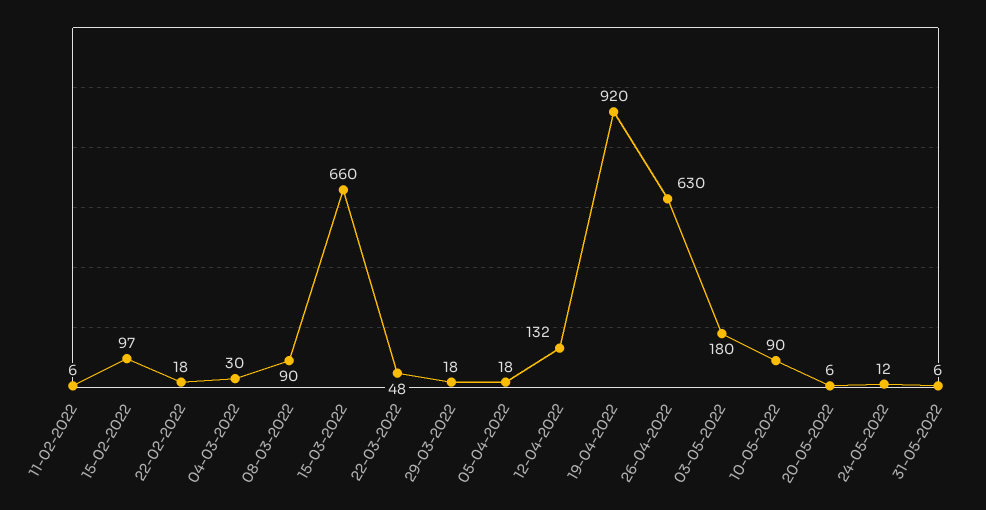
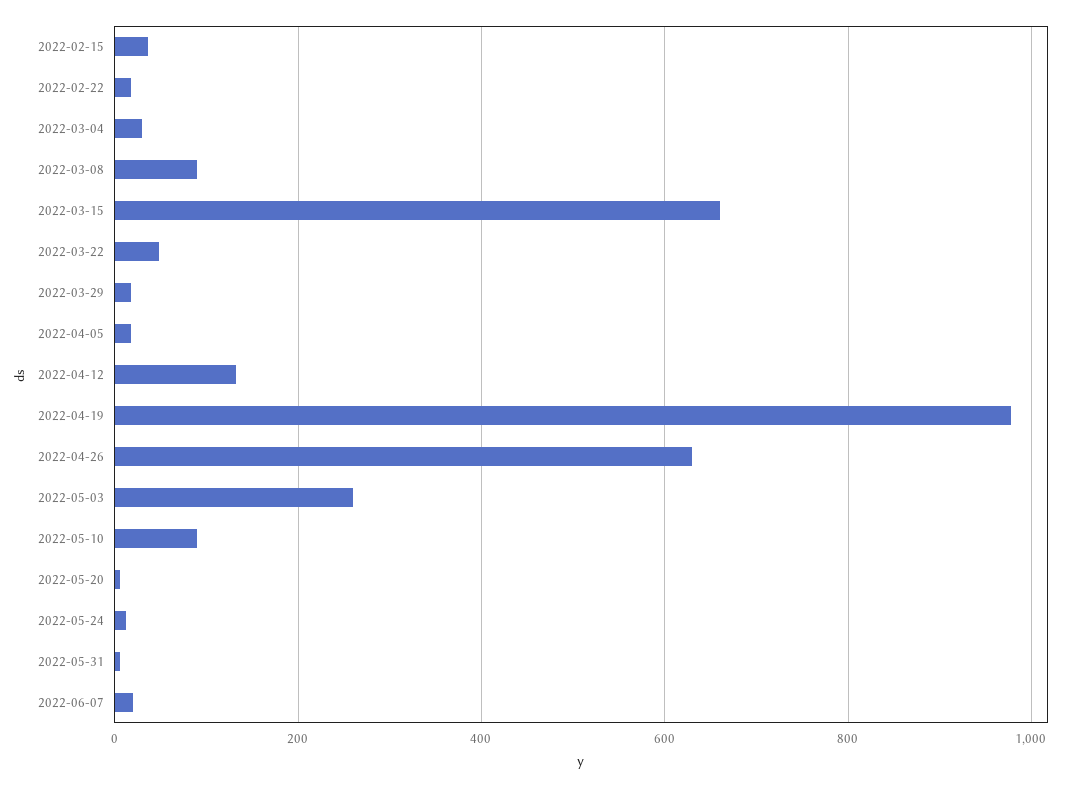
11-02-2022: 6 -> none
15-02-2022: 97 -> 40
19-04-2022: 920 -> 980
03-05-2022: 180 -> 260
2022-06-07: none -> 20

